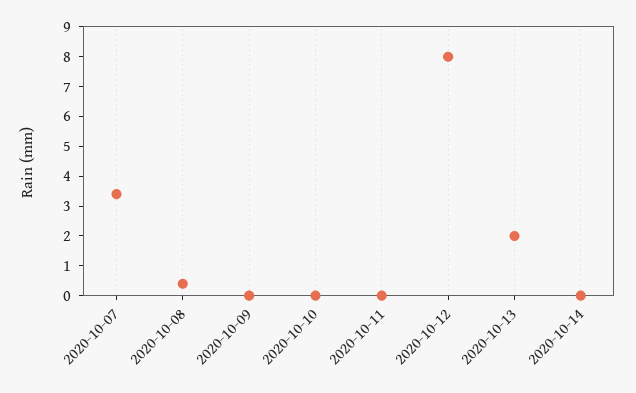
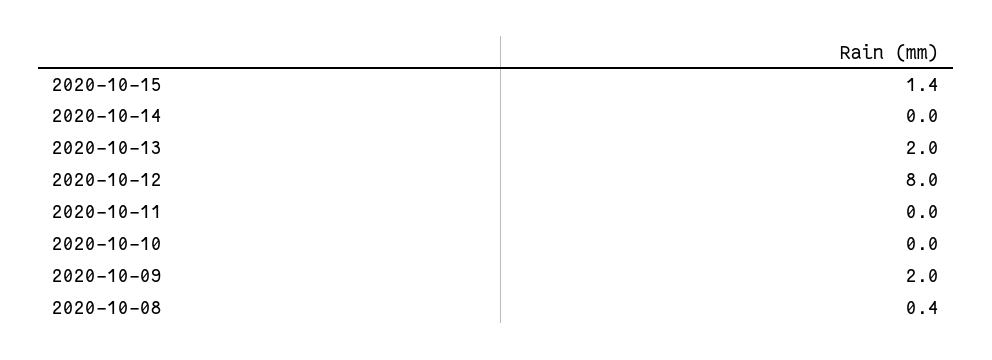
2020-10-07: 3.5 -> none
2020-10-09: 0 -> 2
2020-10-15: none -> 1.4

